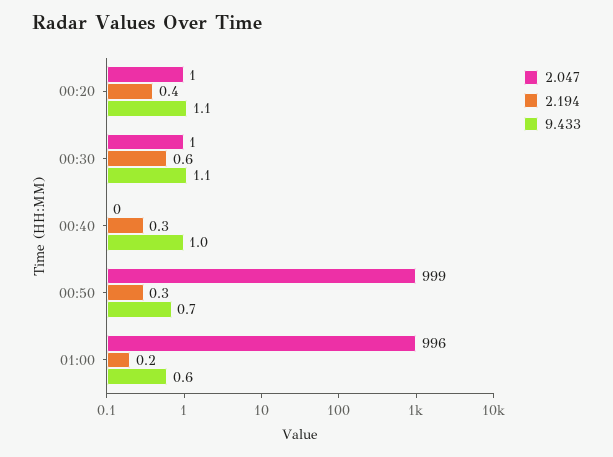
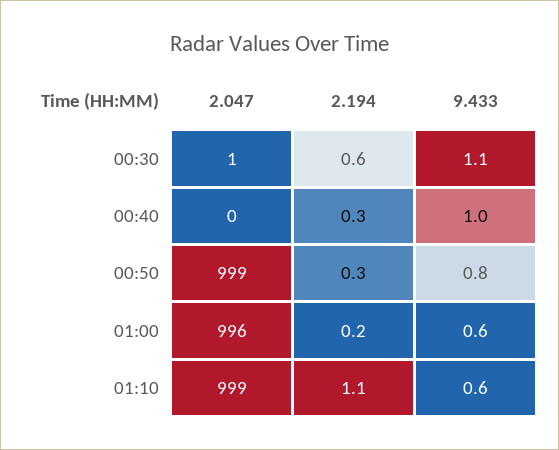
2.047, 00:20: 1 -> none
2.194, 00:20: 0.4 -> none
9.433, 00:20: 1.1 -> none
9.433, 00:50: 0.7 -> 0.8
2.047, 01:10: none -> 999
2.194, 01:10: none -> 1.1
9.433, 01:10: none -> 0.6

